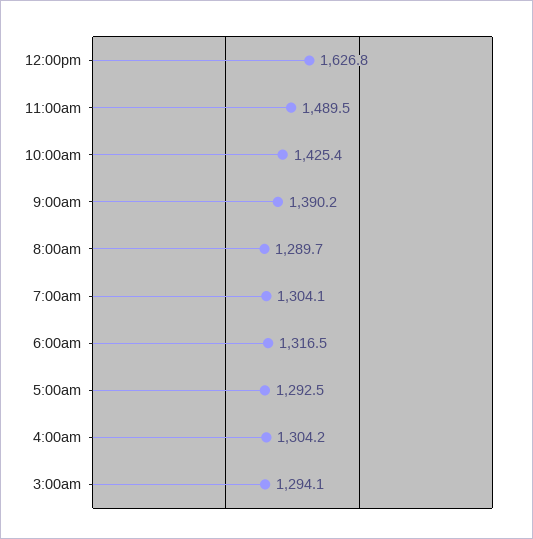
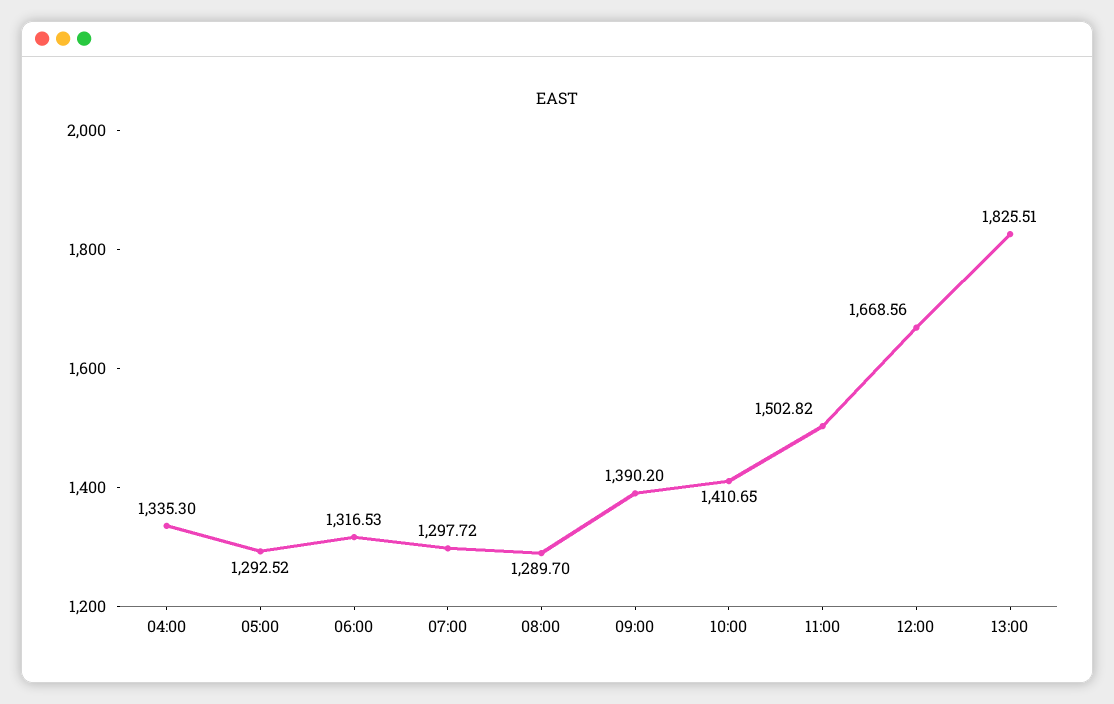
12:00pm: 1626.8 -> 1668.56
11:00am: 1489.5 -> 1502.82
10:00am: 1425.4 -> 1410.65
7:00am: 1304.1 -> 1297.72
4:00am: 1304.2 -> 1335.3
3:00am: 1294.1 -> none
13:00: none -> 1825.51

